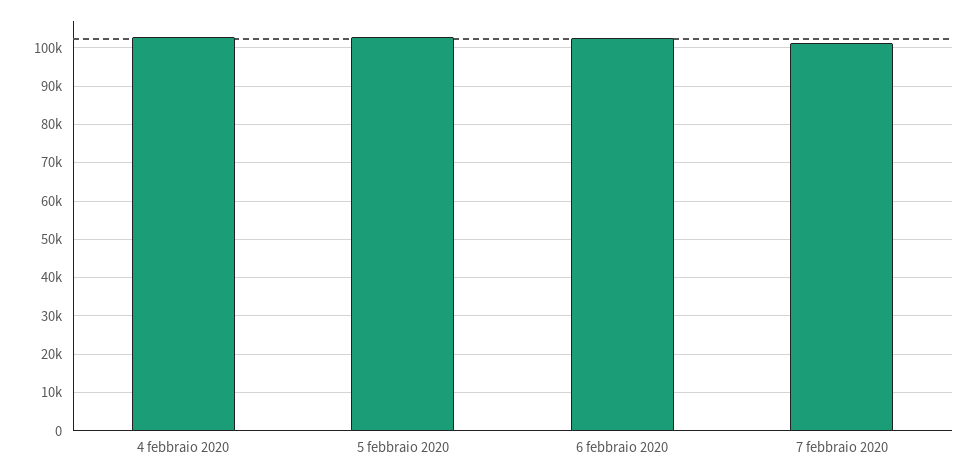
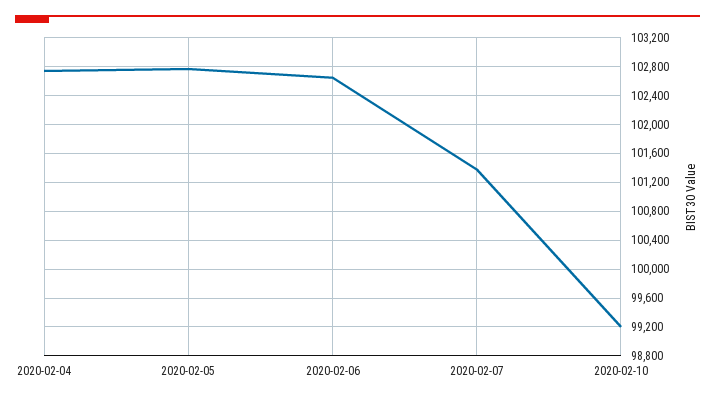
2020-02-10: none -> 99200

